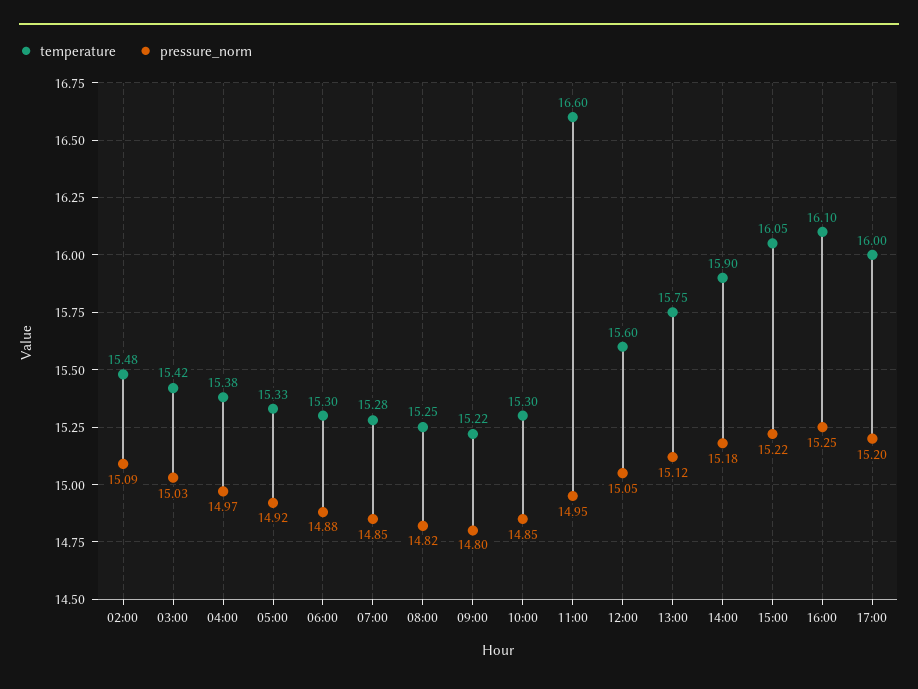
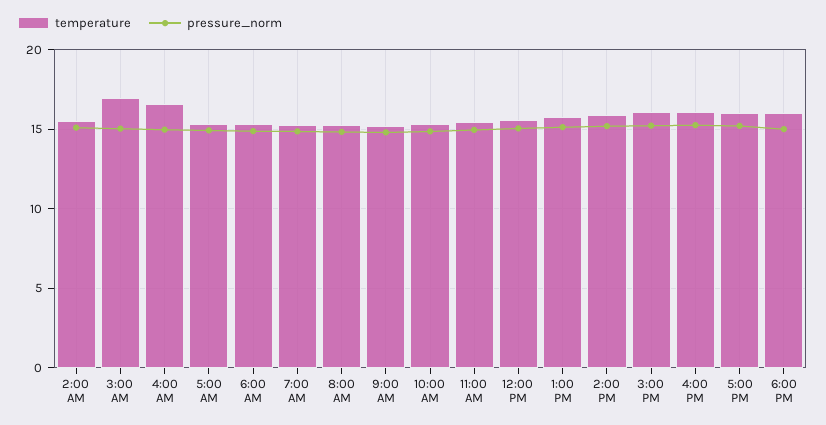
temperature, 03:00: 15.42 -> 17
temperature, 04:00: 15.38 -> 16.5
temperature, 11:00: 16.6 -> 15.5
temperature, 6:00 PM: none -> 16
pressure_norm, 6:00 PM: none -> 15

